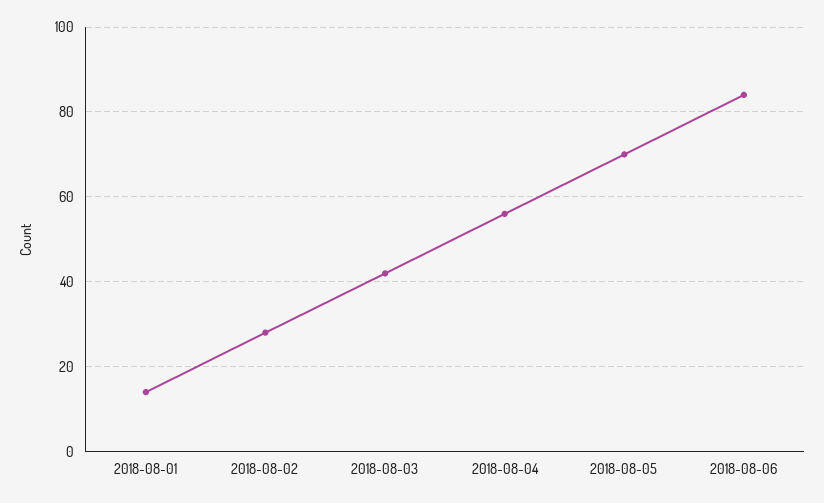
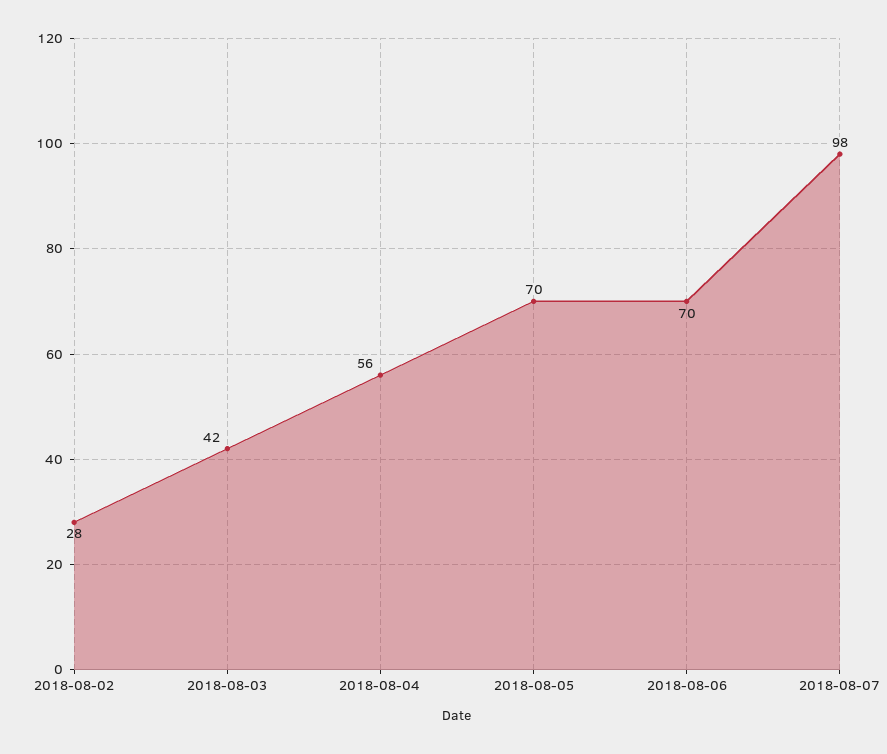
2018-08-01: 15 -> none
2018-08-06: 85 -> 70
2018-08-07: none -> 98

